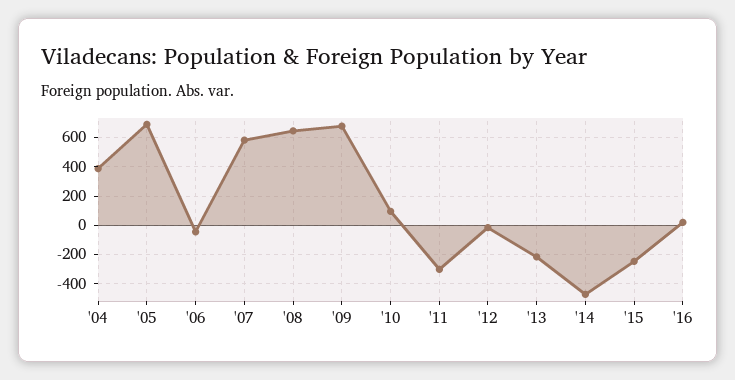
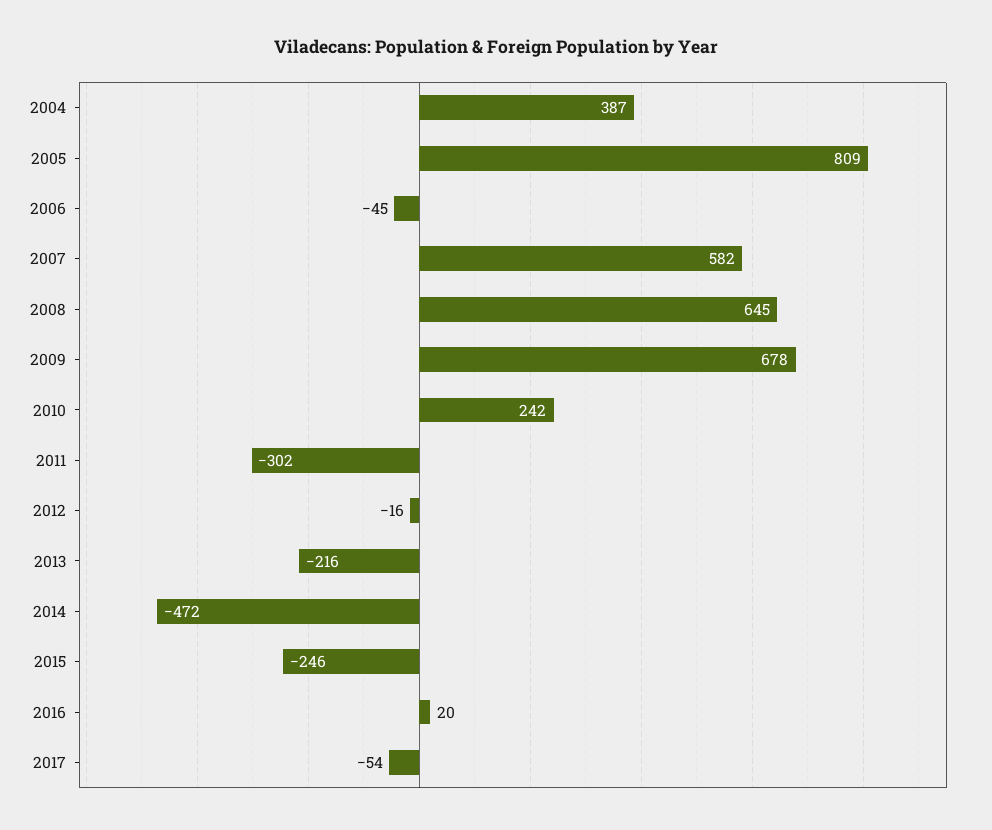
'05: 700 -> 809
'10: 100 -> 242
2017: none -> -54

